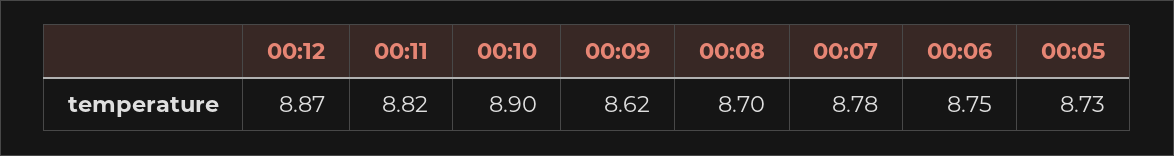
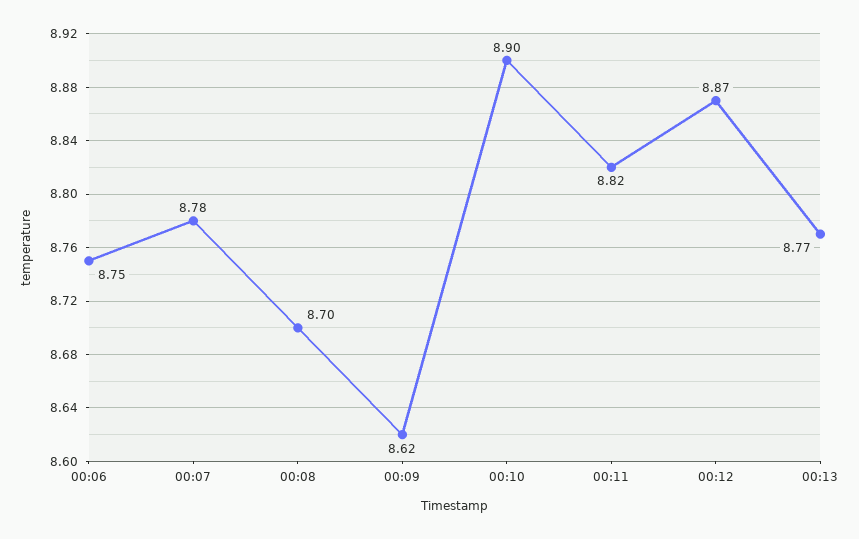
00:05: 8.73 -> none
00:13: none -> 8.77

